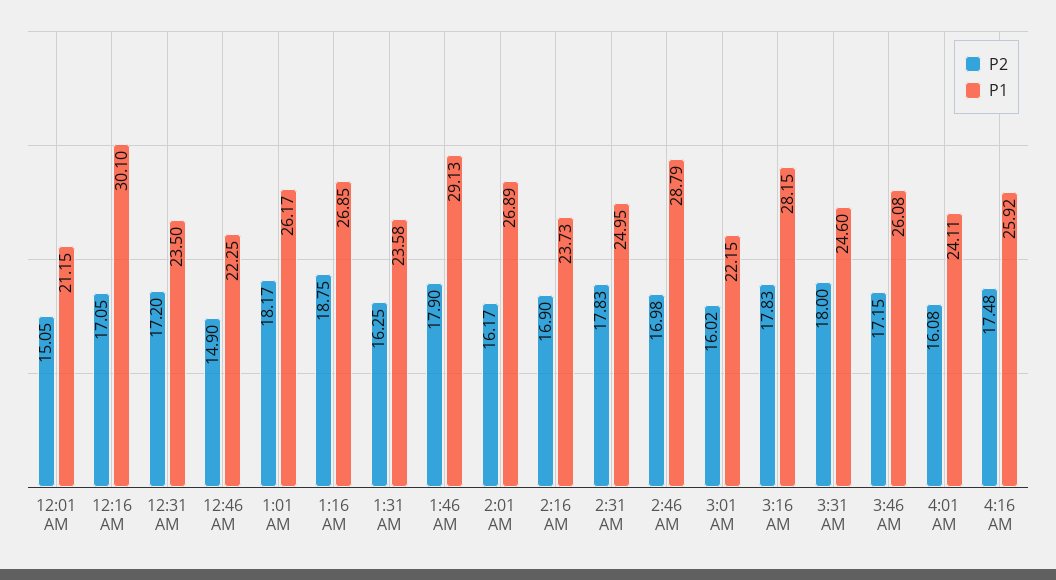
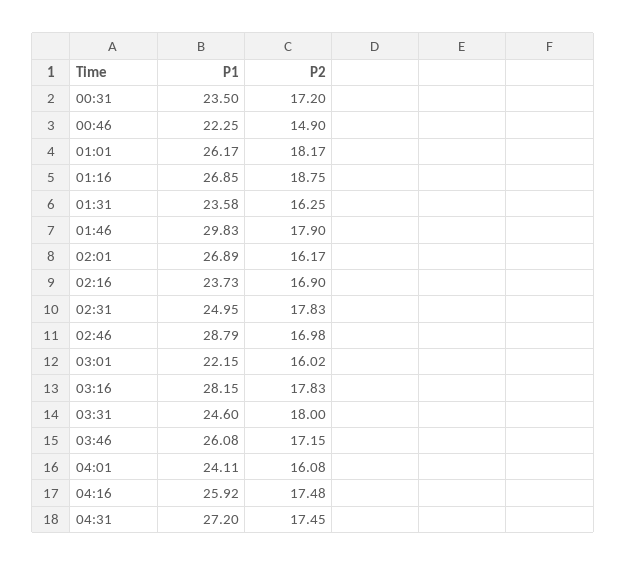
P2, 12:01 AM: 15.05 -> none
P1, 12:01 AM: 21.15 -> none
P2, 12:16 AM: 17.05 -> none
P1, 12:16 AM: 30.1 -> none
P1, 1:46 AM: 29.13 -> 29.83
P1, 04:31: none -> 27.2
P2, 04:31: none -> 17.45

